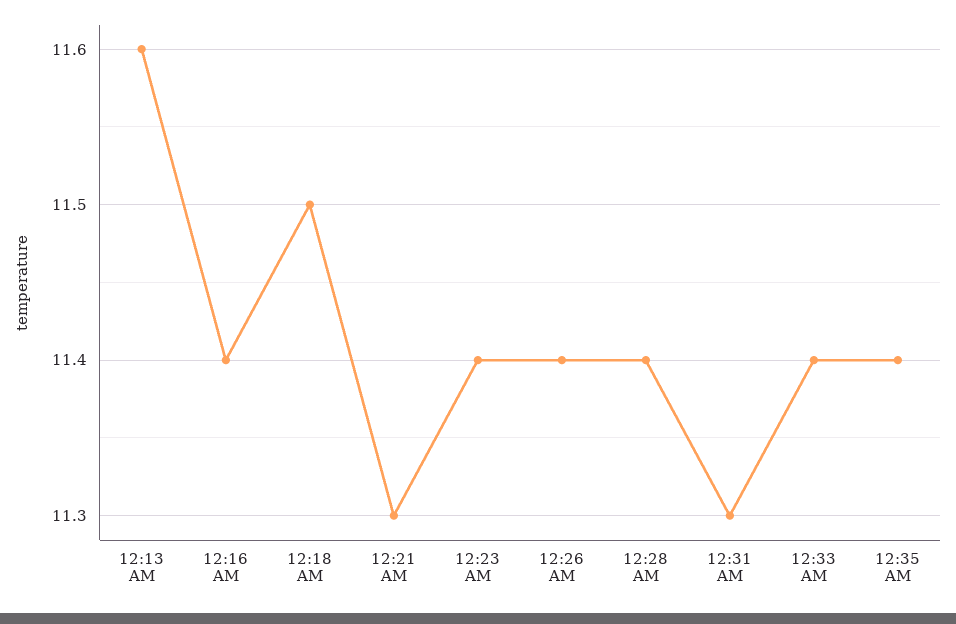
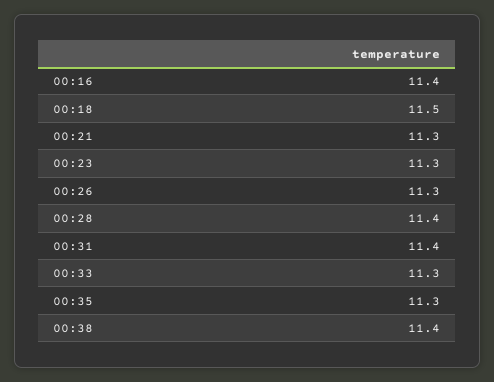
12:13 AM: 11.6 -> none
12:23 AM: 11.4 -> 11.3
12:26 AM: 11.4 -> 11.3
12:31 AM: 11.3 -> 11.4
12:33 AM: 11.4 -> 11.3
12:35 AM: 11.4 -> 11.3
00:38: none -> 11.4

